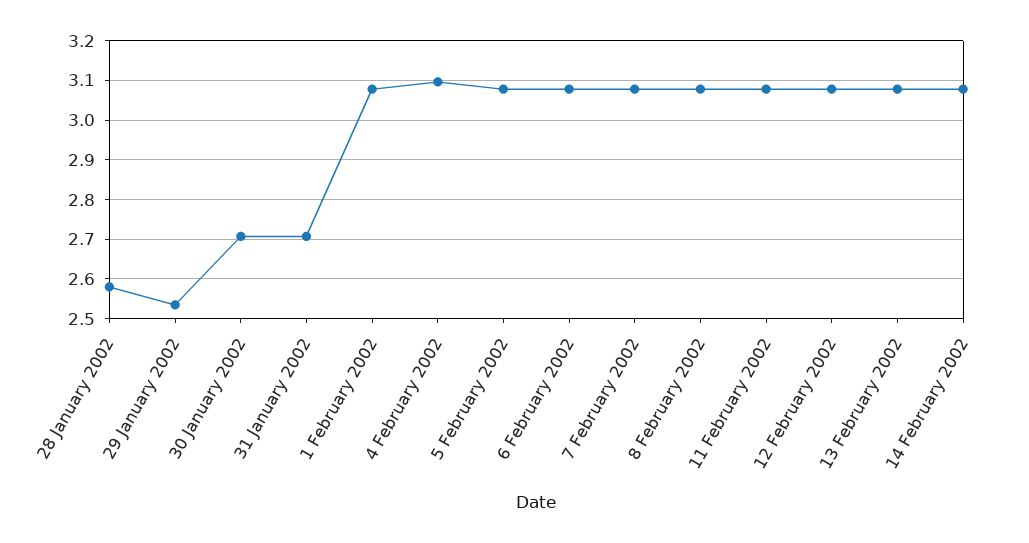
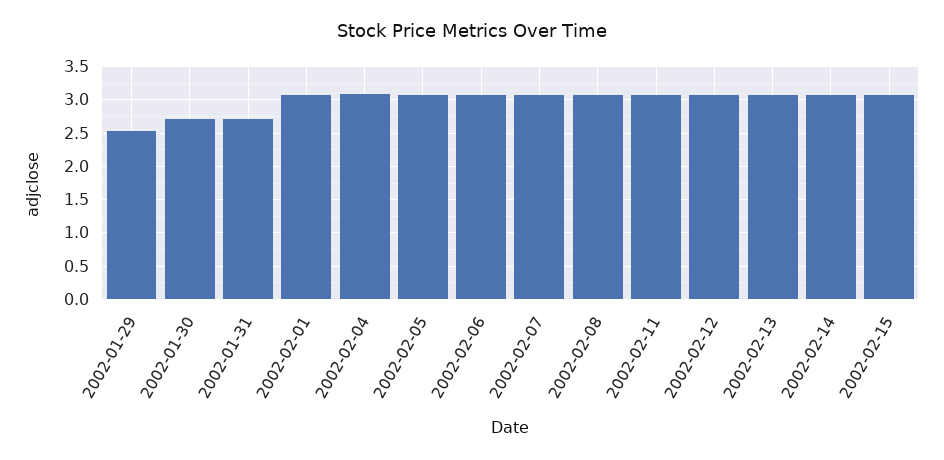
28 January 2002: 2.58 -> none
2002-02-15: none -> 3.1

